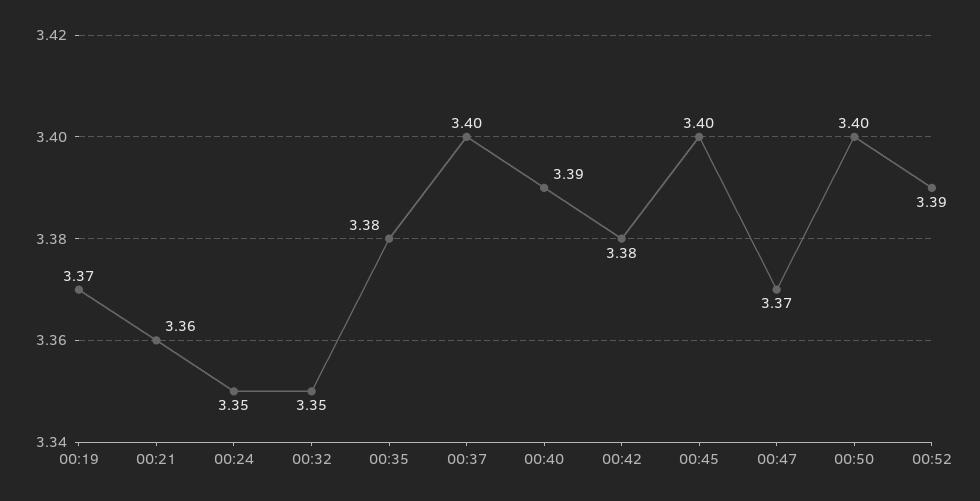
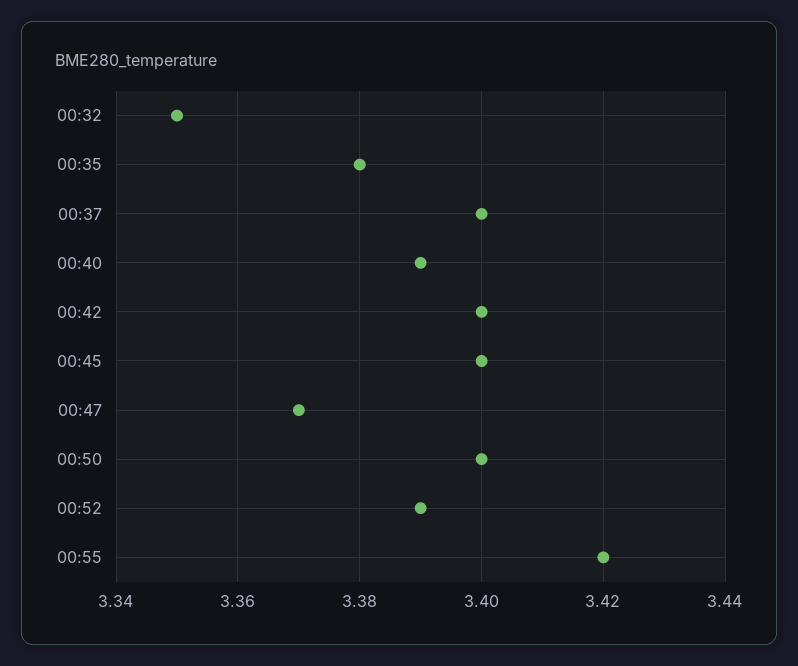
00:19: 3.37 -> none
00:21: 3.36 -> none
00:24: 3.35 -> none
00:42: 3.38 -> 3.4
00:55: none -> 3.42

